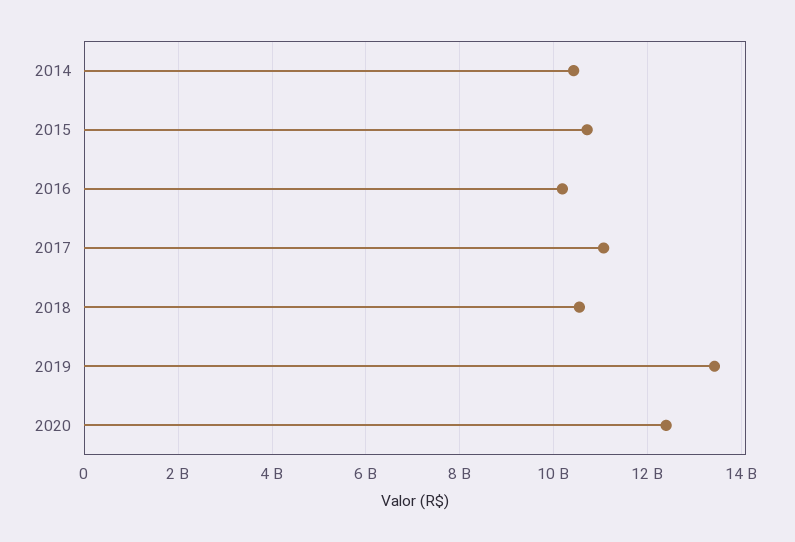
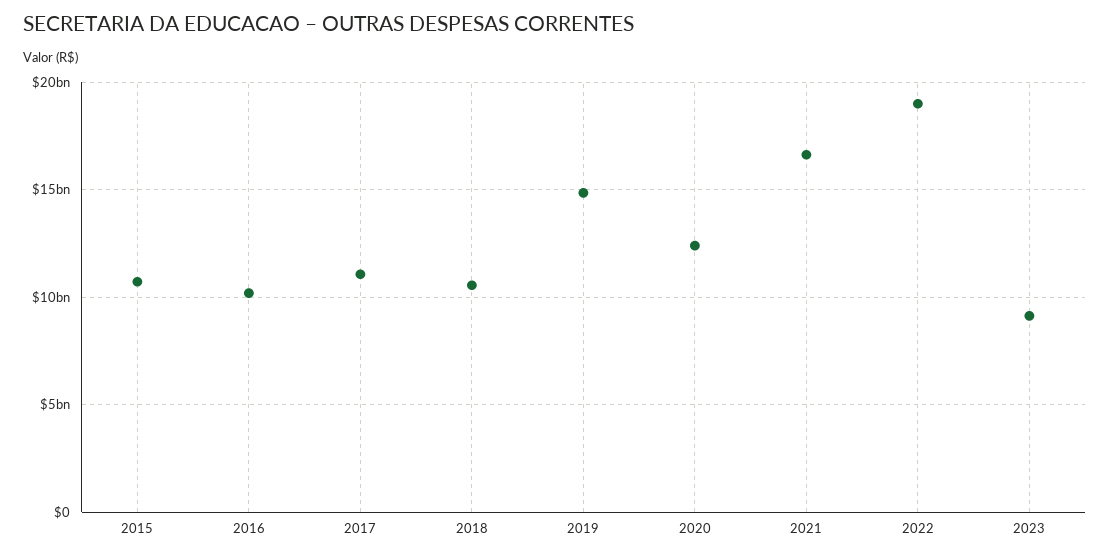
2014: 10400000000 -> none
2019: 13400000000 -> 15000000000
2021: none -> 16500000000
2022: none -> 19000000000
2023: none -> 9000000000

